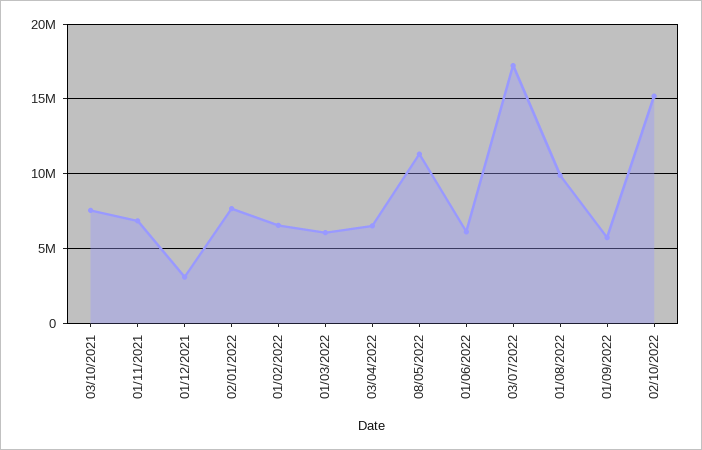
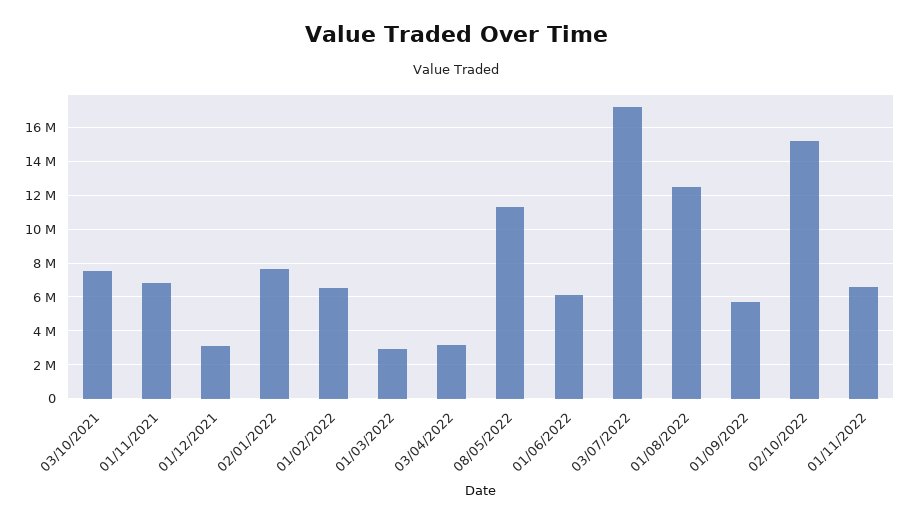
01/03/2022: 6000000 -> 3000000
03/04/2022: 6500000 -> 3000000
01/08/2022: 10000000 -> 12500000
01/11/2022: none -> 6500000

